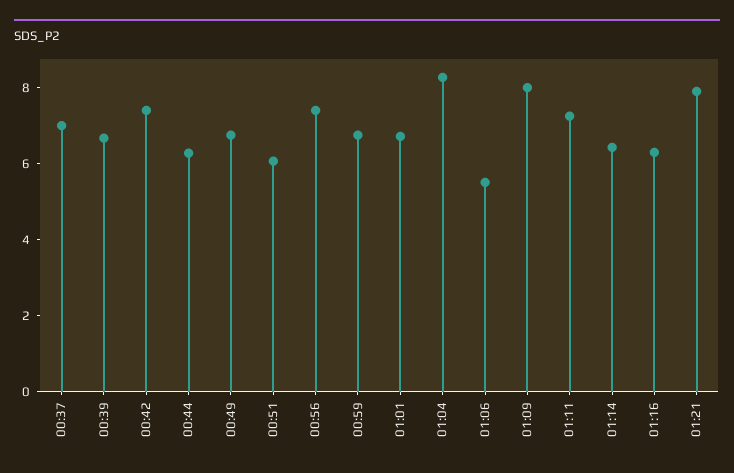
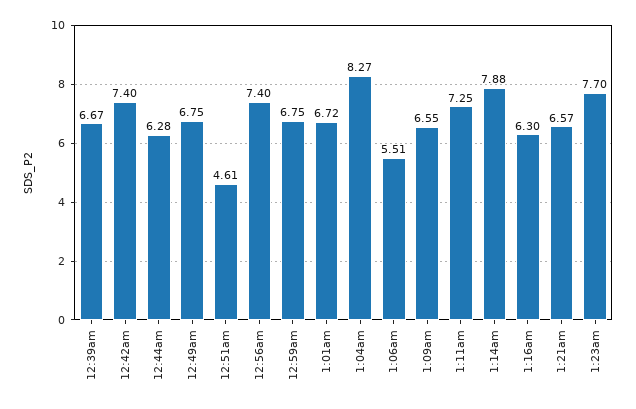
00:37: 7 -> none
00:51: 6 -> 4.61
01:09: 8 -> 6.55
01:14: 6.5 -> 7.88
01:21: 8 -> 6.57
1:23am: none -> 7.7

